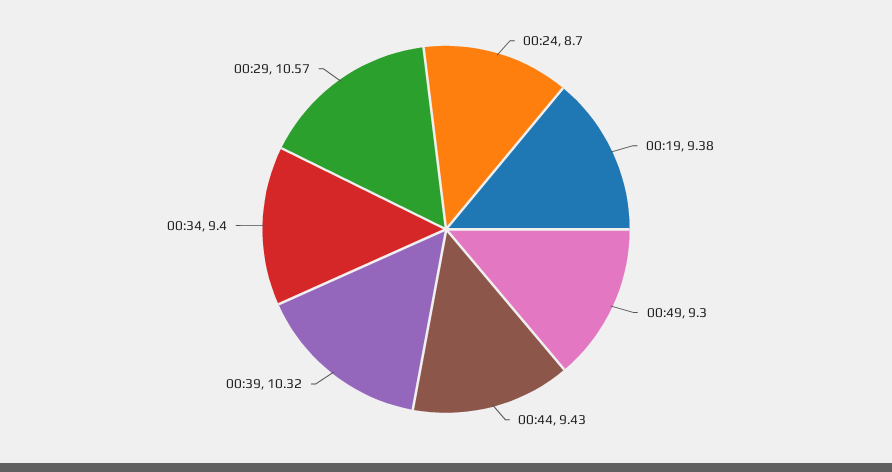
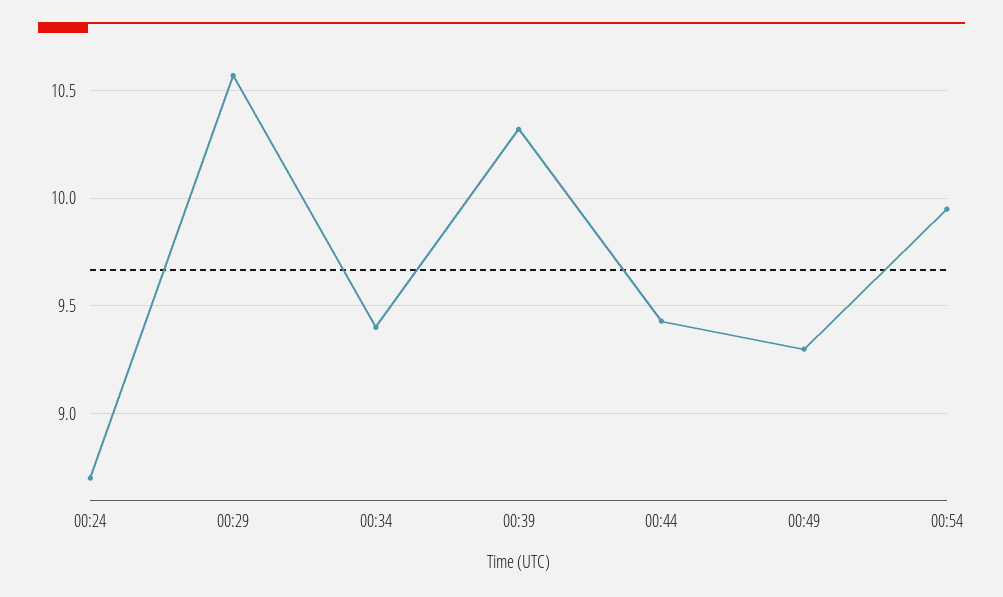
00:19: 9.38 -> none
00:54: none -> 9.95

